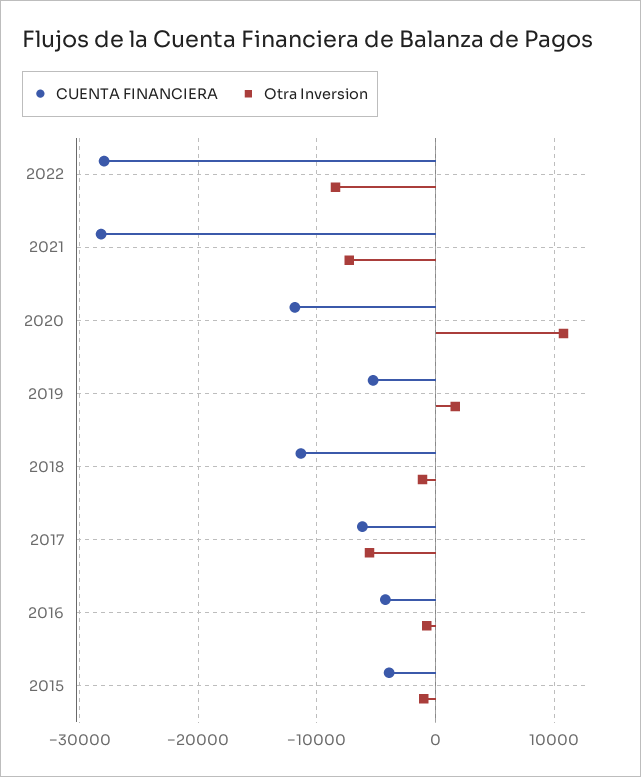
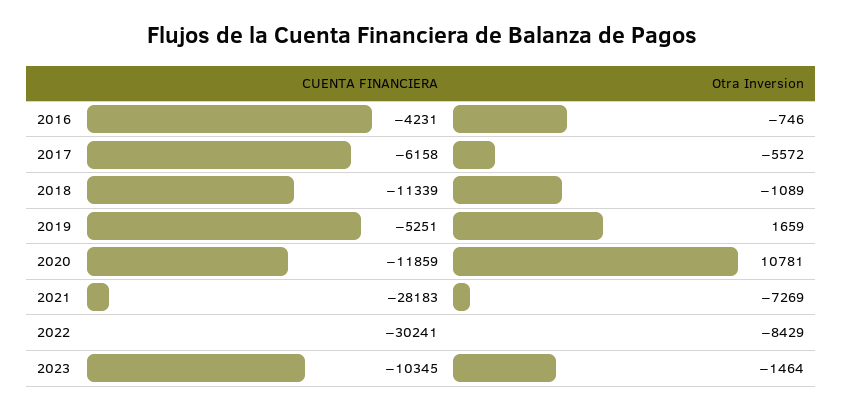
CUENTA FINANCIERA, 2022: -28000 -> -30241
CUENTA FINANCIERA, 2015: -4000 -> none
Otra Inversion, 2015: -1000 -> none
CUENTA FINANCIERA, 2023: none -> -10345
Otra Inversion, 2023: none -> -1464

